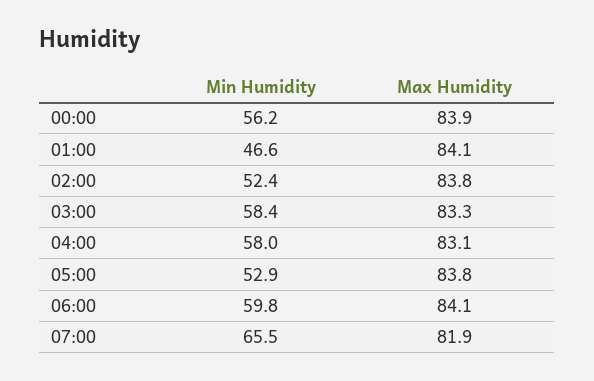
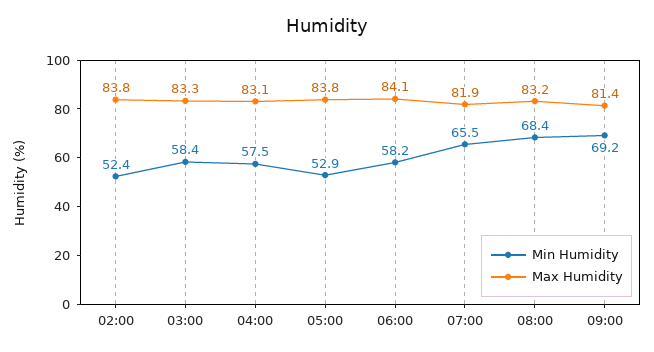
Min Humidity, 00:00: 56.2 -> none
Max Humidity, 00:00: 83.9 -> none
Min Humidity, 01:00: 46.6 -> none
Max Humidity, 01:00: 84.1 -> none
Min Humidity, 04:00: 58 -> 57.5
Min Humidity, 06:00: 59.8 -> 58.2
Min Humidity, 08:00: none -> 68.4
Max Humidity, 08:00: none -> 83.2
Min Humidity, 09:00: none -> 69.2
Max Humidity, 09:00: none -> 81.4

